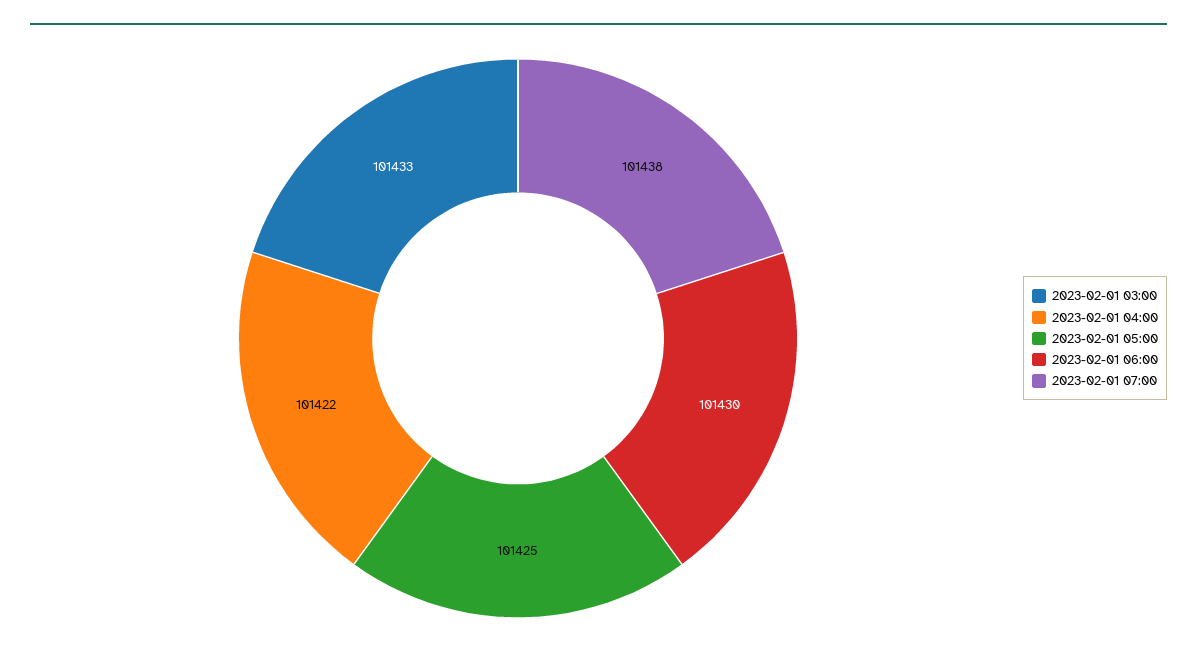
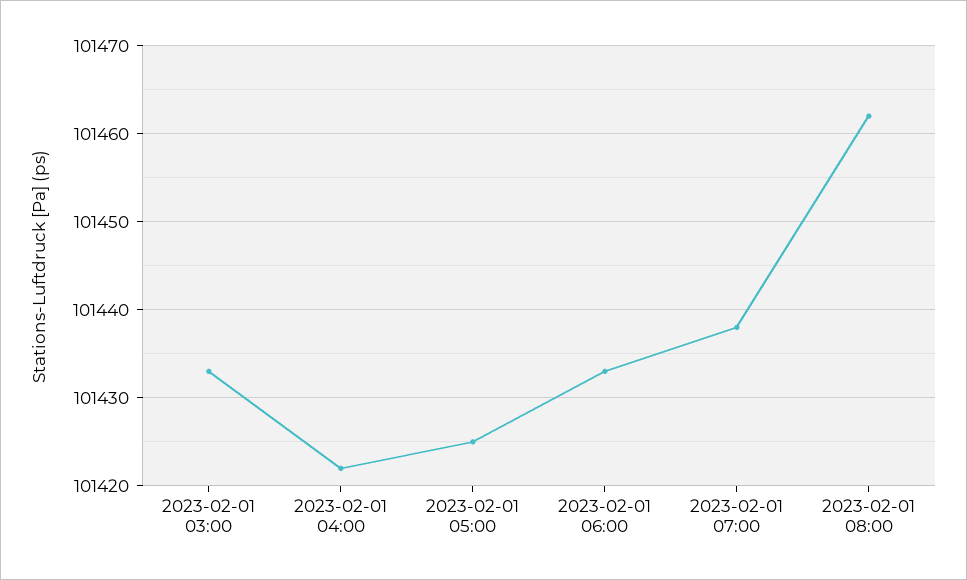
2023-02-01 06:00: 101430 -> 101433
2023-02-01 08:00: none -> 101462

